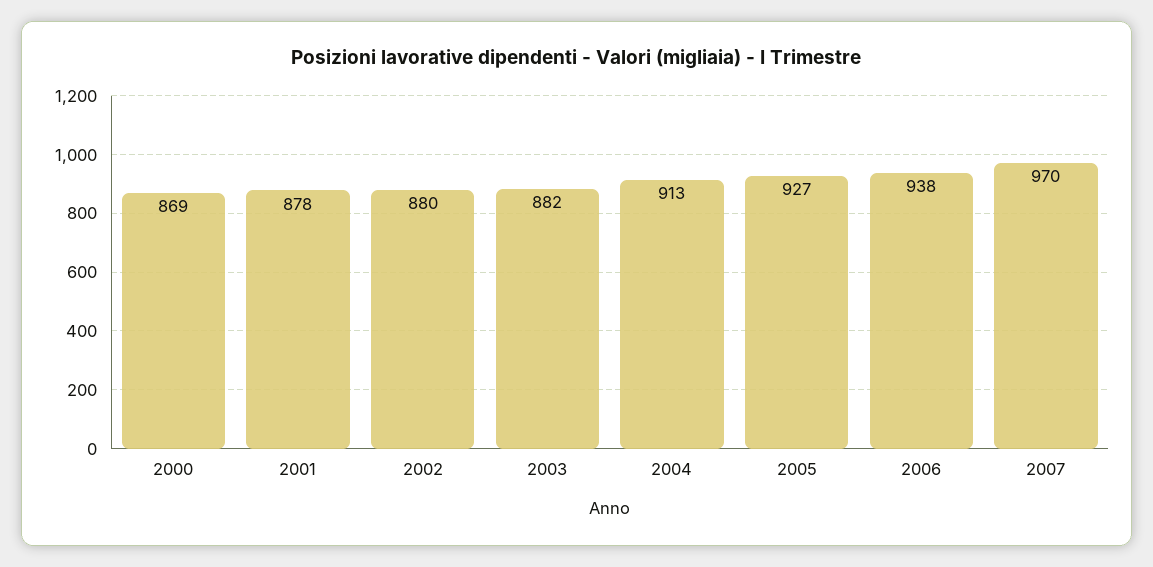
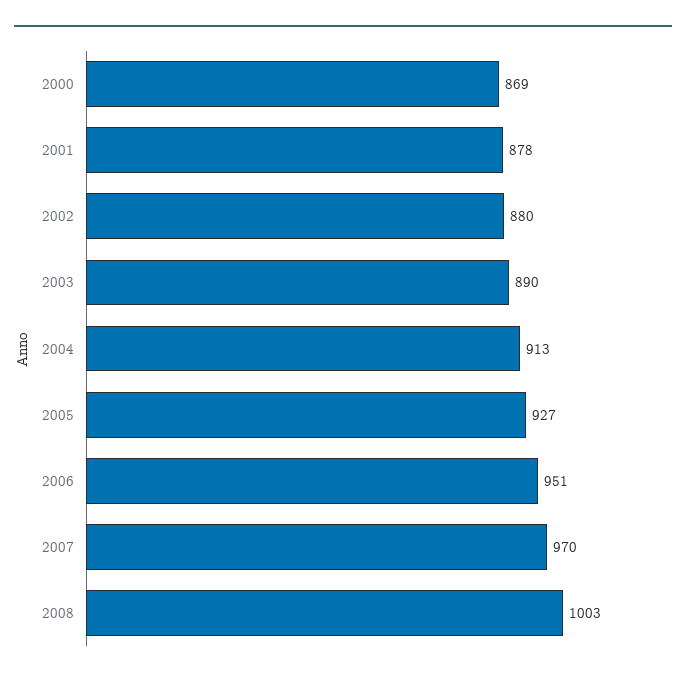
2003: 882 -> 890
2006: 938 -> 951
2008: none -> 1003

